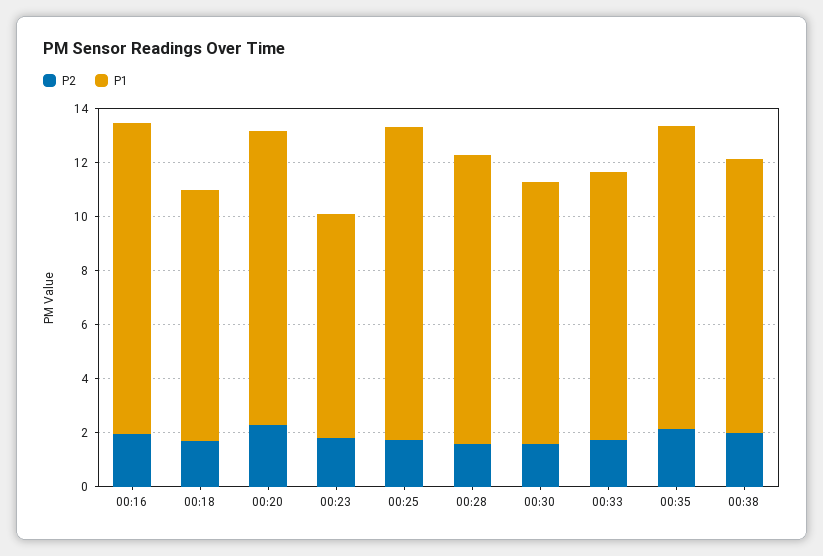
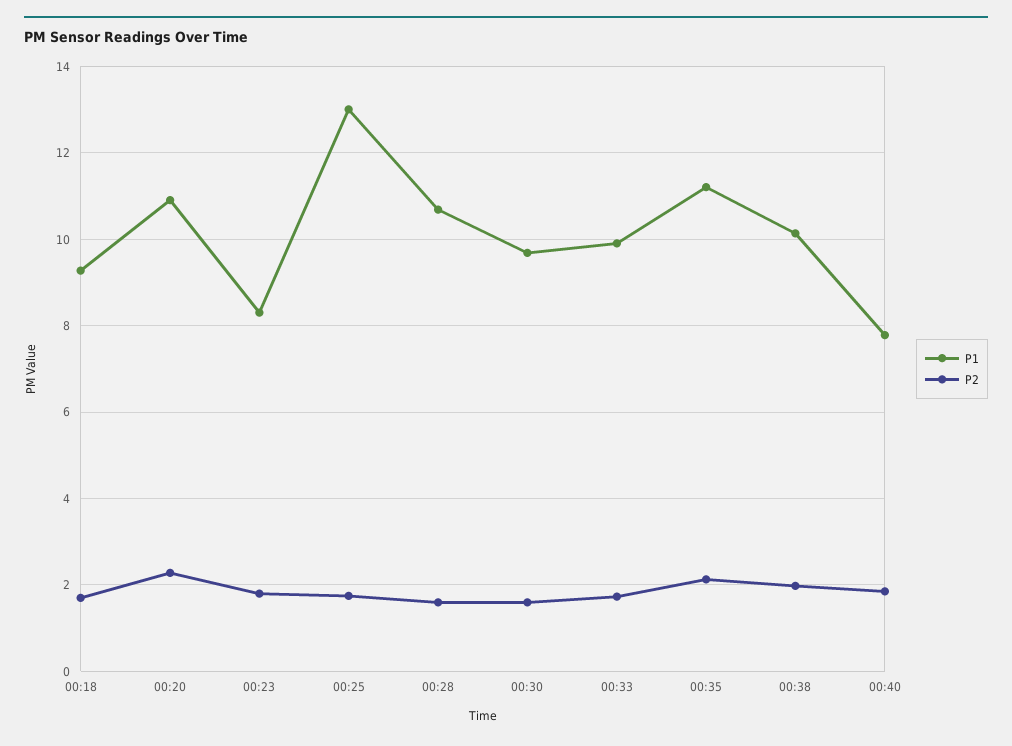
P2, 00:16: 2 -> none
P1, 00:16: 11.5 -> none
P1, 00:25: 11.5 -> 13
P1, 00:40: none -> 7.8
P2, 00:40: none -> 1.8

